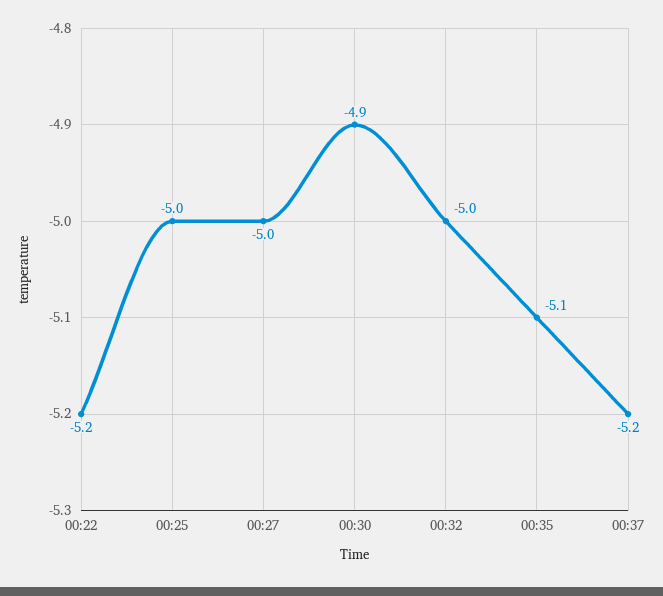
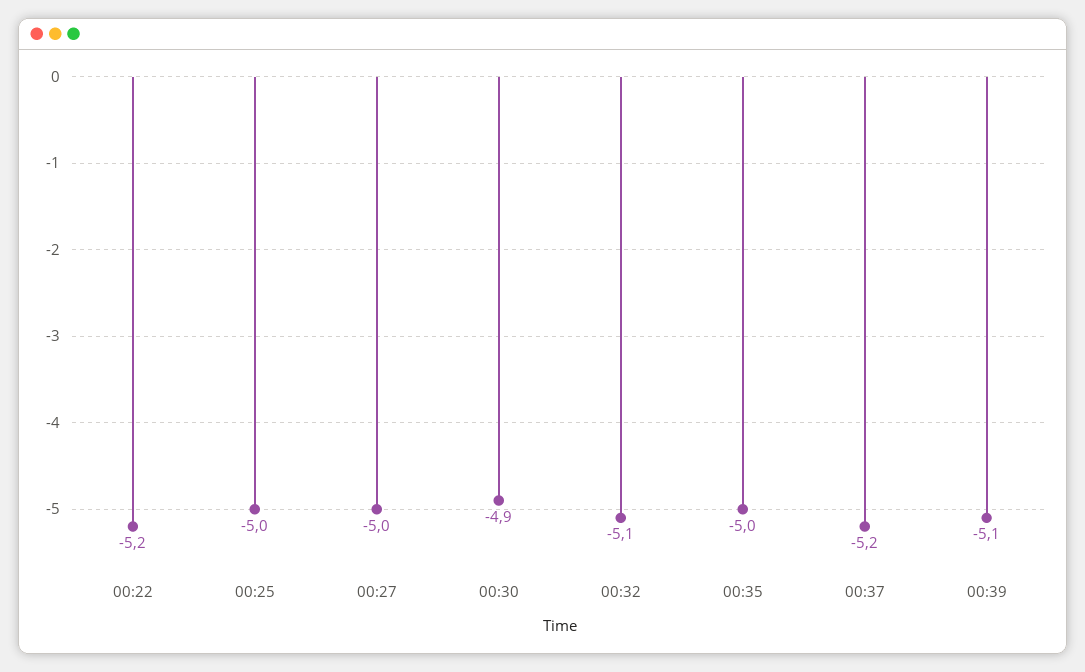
00:32: -5 -> -5.1
00:35: -5.1 -> -5
00:39: none -> -5.1

